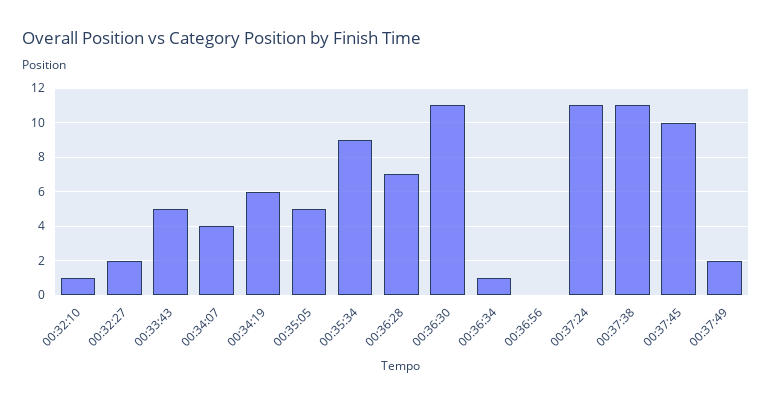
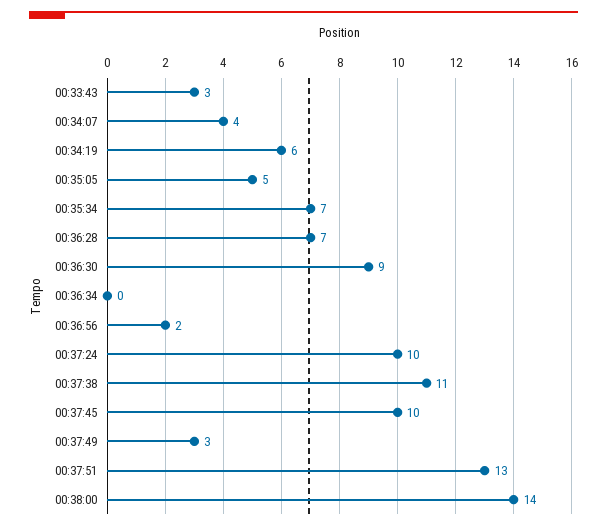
00:32:10: 1 -> none
00:32:27: 2 -> none
00:33:43: 5 -> 3
00:35:34: 9 -> 7
00:36:30: 11 -> 9
00:36:34: 1 -> 0
00:36:56: 0 -> 2
00:37:24: 11 -> 10
00:37:49: 2 -> 3
00:37:51: none -> 13
00:38:00: none -> 14

